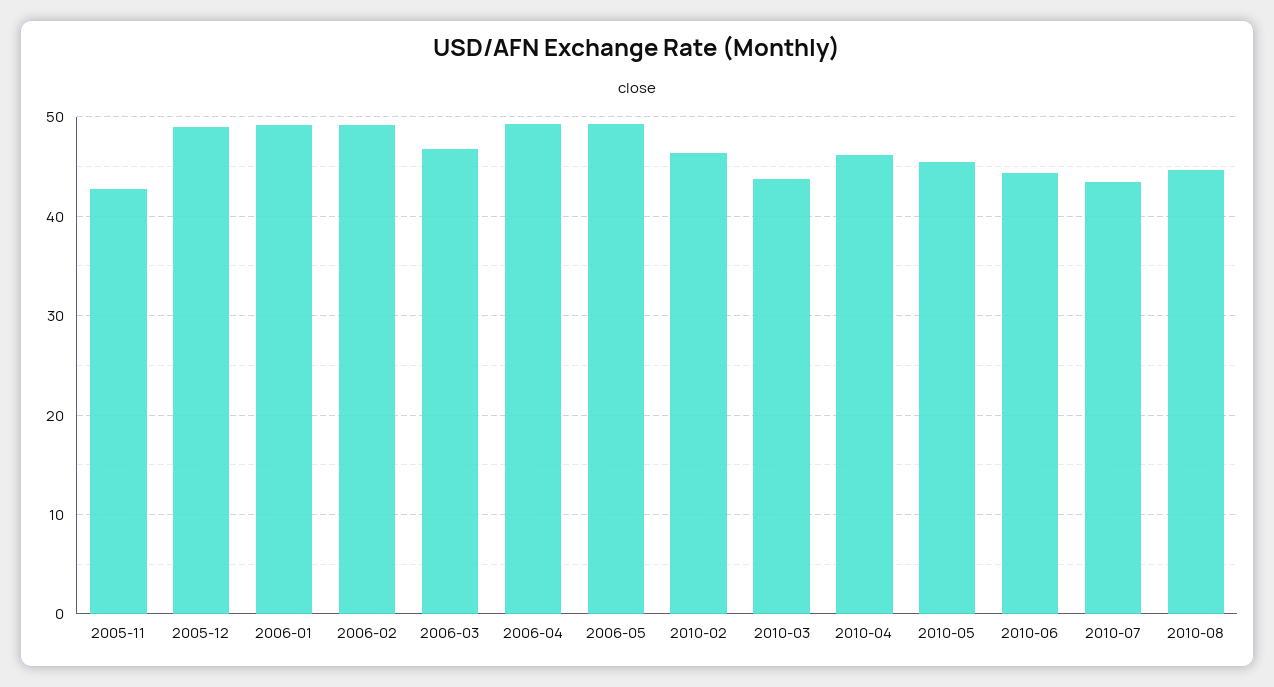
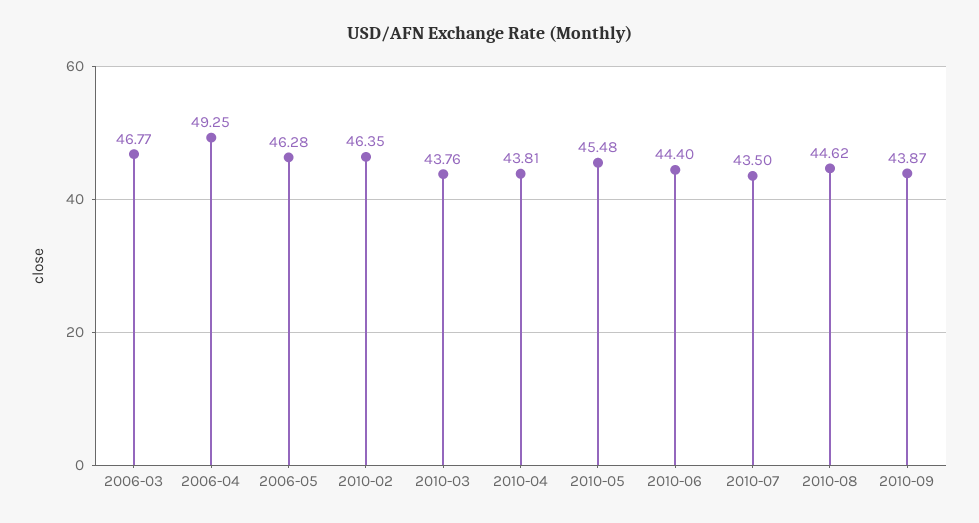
2005-11: 43 -> none
2005-12: 49 -> none
2006-01: 49 -> none
2006-02: 49 -> none
2006-05: 49 -> 46.28
2010-04: 46 -> 43.81
2010-09: none -> 43.87

